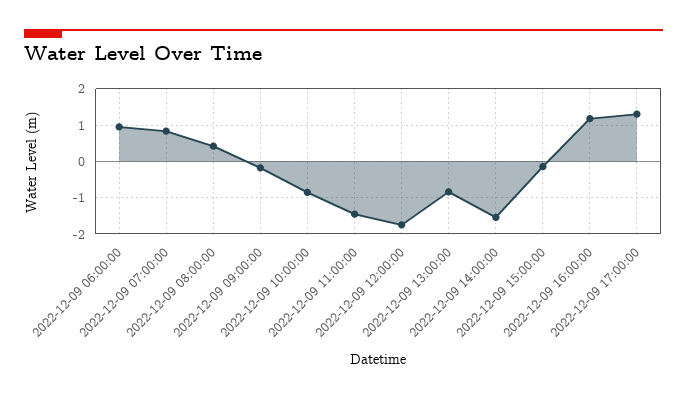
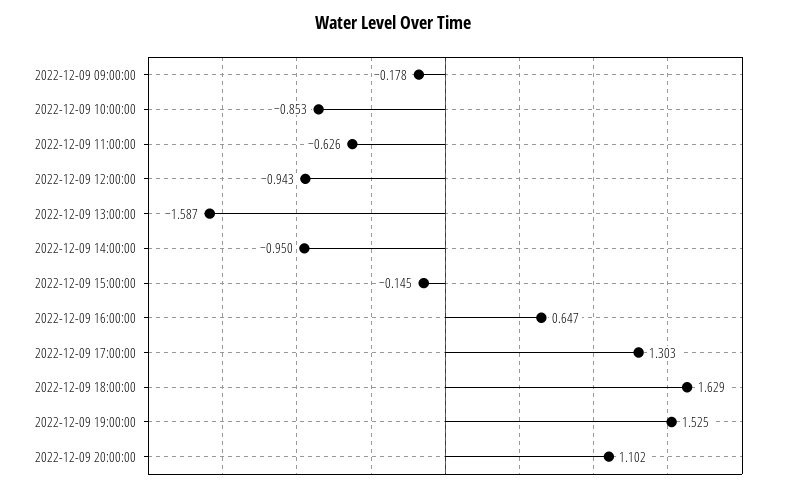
2022-12-09 06:00:00: 1 -> none
2022-12-09 07:00:00: 0.8 -> none
2022-12-09 08:00:00: 0.4 -> none
2022-12-09 11:00:00: -1.4 -> -0.626
2022-12-09 12:00:00: -1.8 -> -0.943
2022-12-09 13:00:00: -0.8 -> -1.587
2022-12-09 14:00:00: -1.6 -> -0.95
2022-12-09 16:00:00: 1.2 -> 0.647
2022-12-09 18:00:00: none -> 1.629
2022-12-09 19:00:00: none -> 1.525
2022-12-09 20:00:00: none -> 1.102

